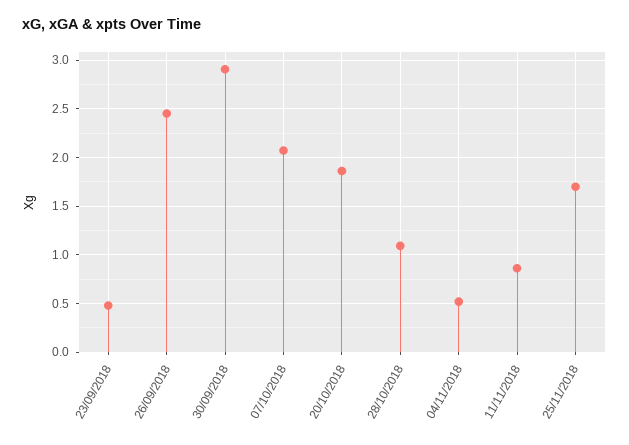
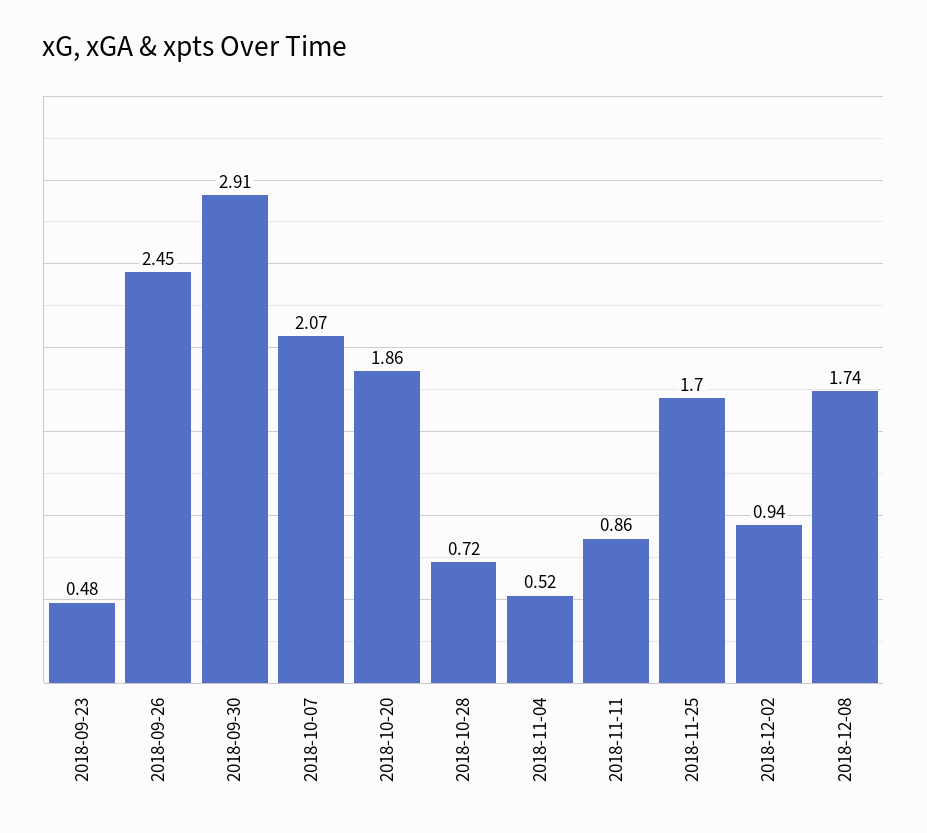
28/10/2018: 1.1 -> 0.72
2018-12-02: none -> 0.94
2018-12-08: none -> 1.74

